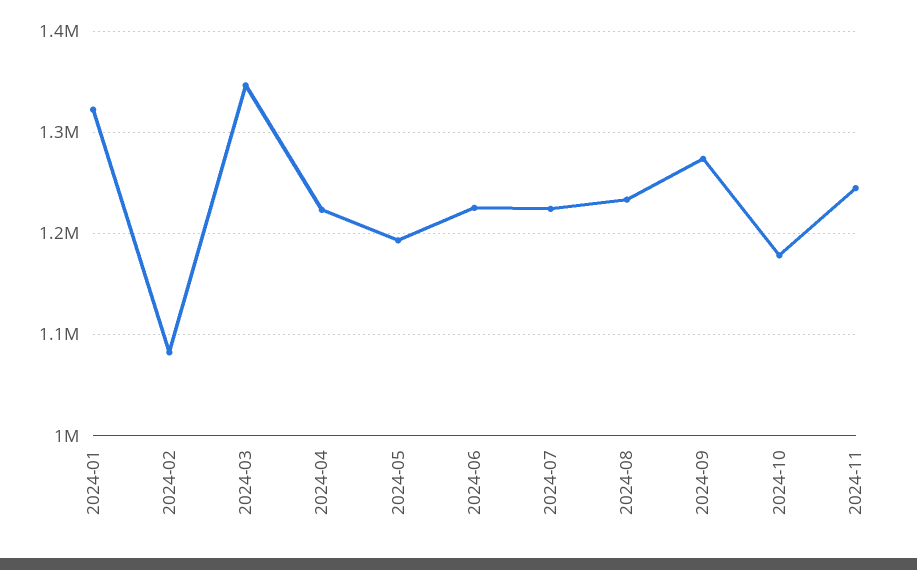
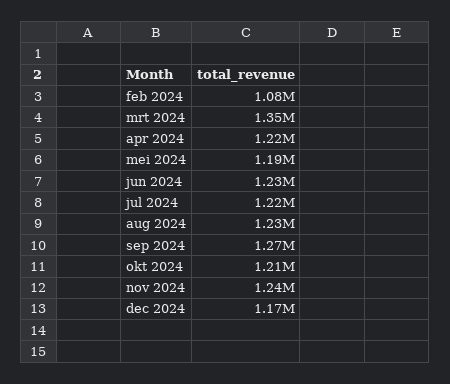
2024-01: 1320000 -> none
2024-10: 1180000 -> 1210000
dec 2024: none -> 1170000

